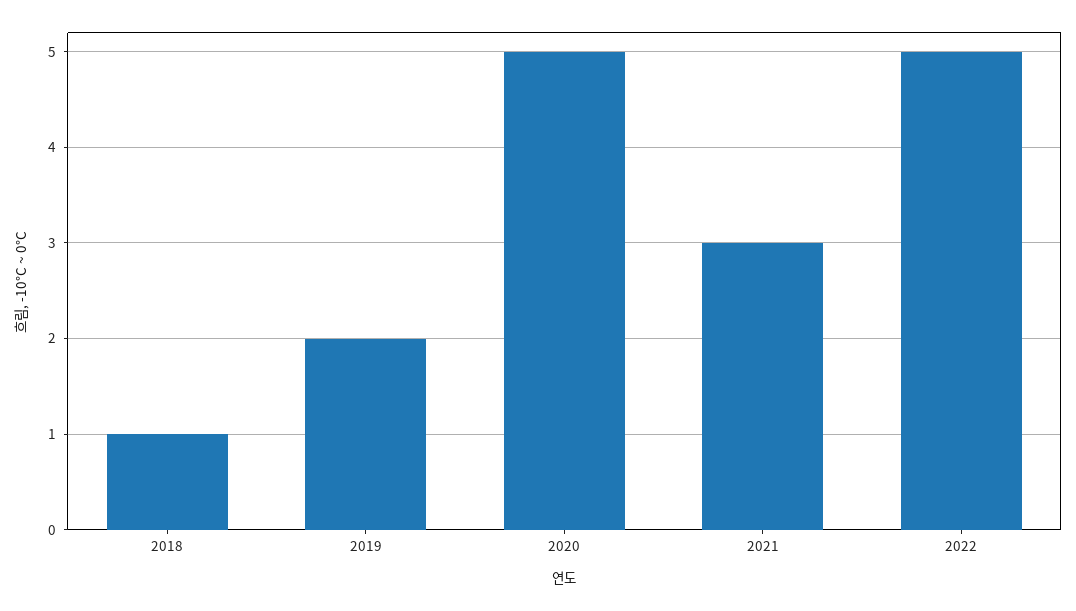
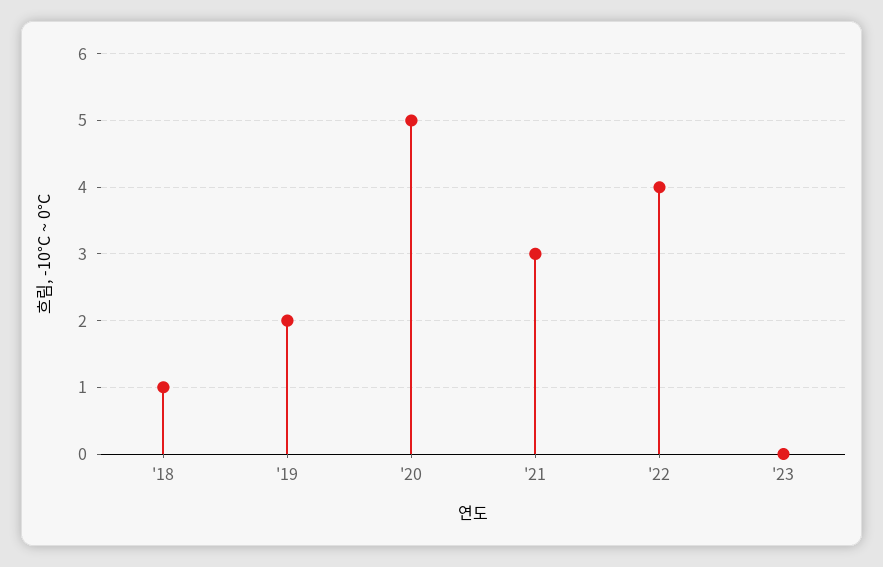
2022: 5 -> 4
'23: none -> 0

